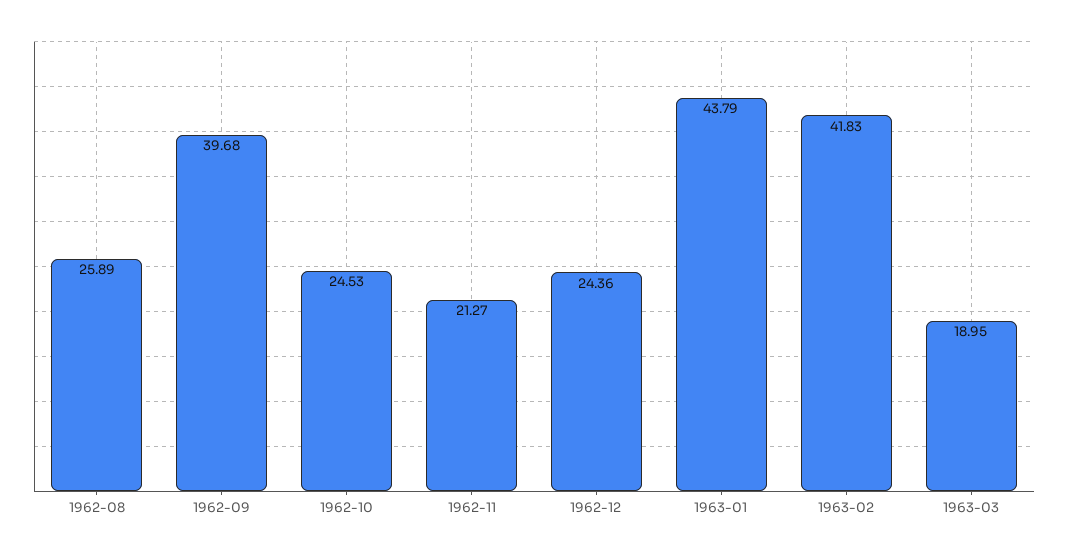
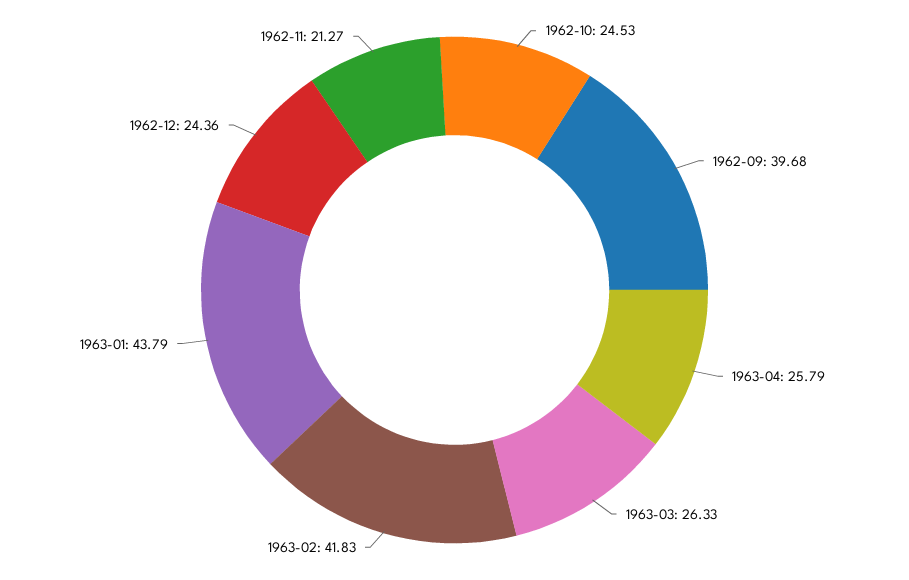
1962-08: 25.89 -> none
1963-03: 18.95 -> 26.33
1963-04: none -> 25.79

